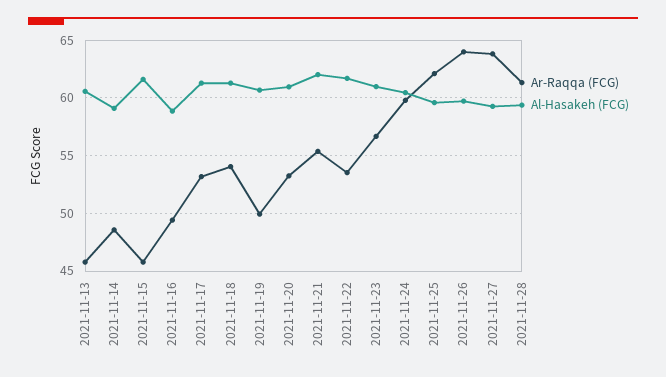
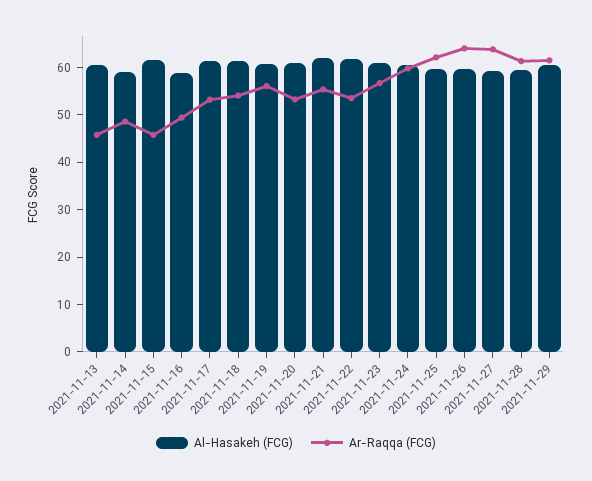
Ar-Raqqa (FCG), 2021-11-19: 50 -> 56
Al-Hasakeh (FCG), 2021-11-29: none -> 60
Ar-Raqqa (FCG), 2021-11-29: none -> 62

